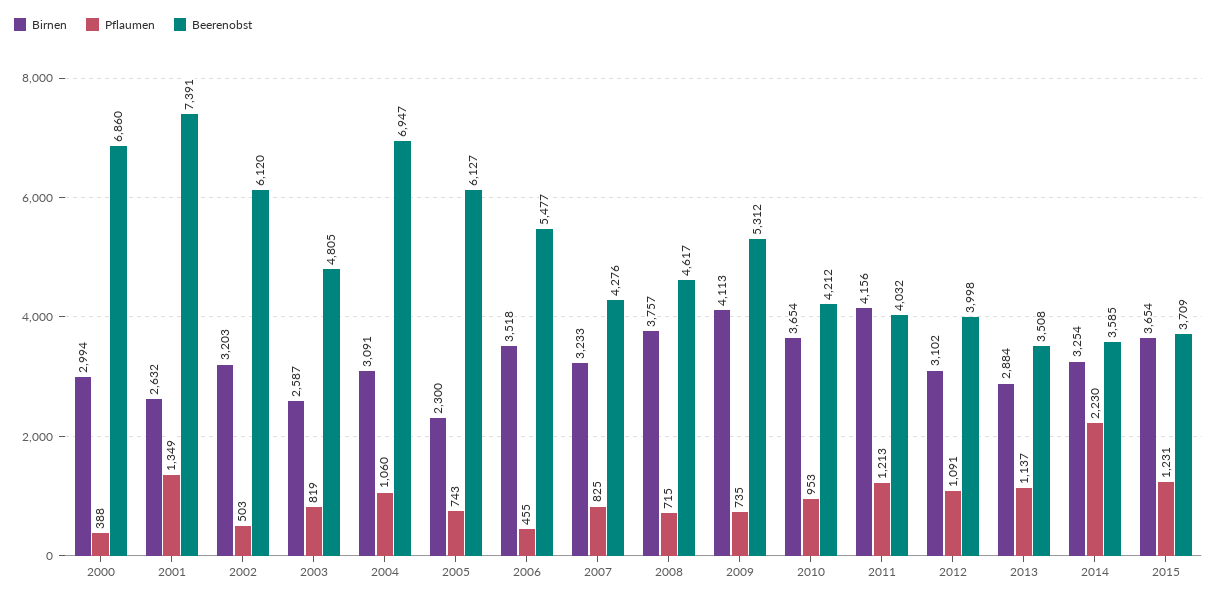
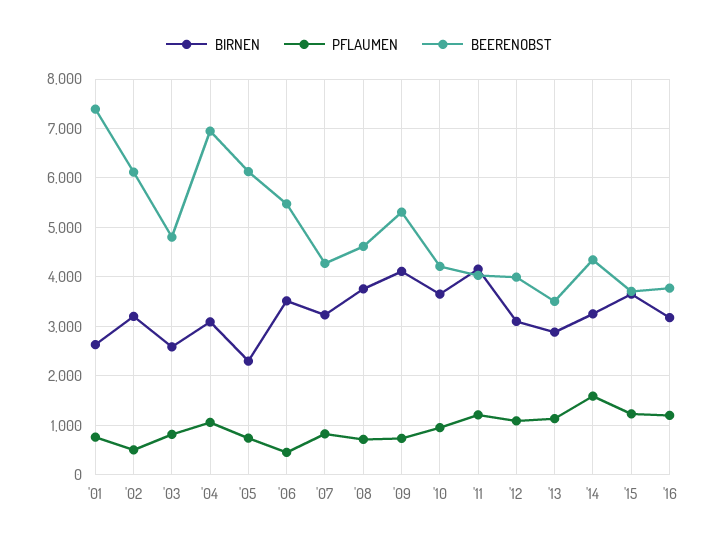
Birnen, 2000: 2994 -> none
Pflaumen, 2000: 388 -> none
Beerenobst, 2000: 6860 -> none
Pflaumen, 2001: 1349 -> 800
Pflaumen, 2014: 2230 -> 1600
Beerenobst, 2014: 3585 -> 4400
Birnen, '16: none -> 3200
Pflaumen, '16: none -> 1200
Beerenobst, '16: none -> 3800

